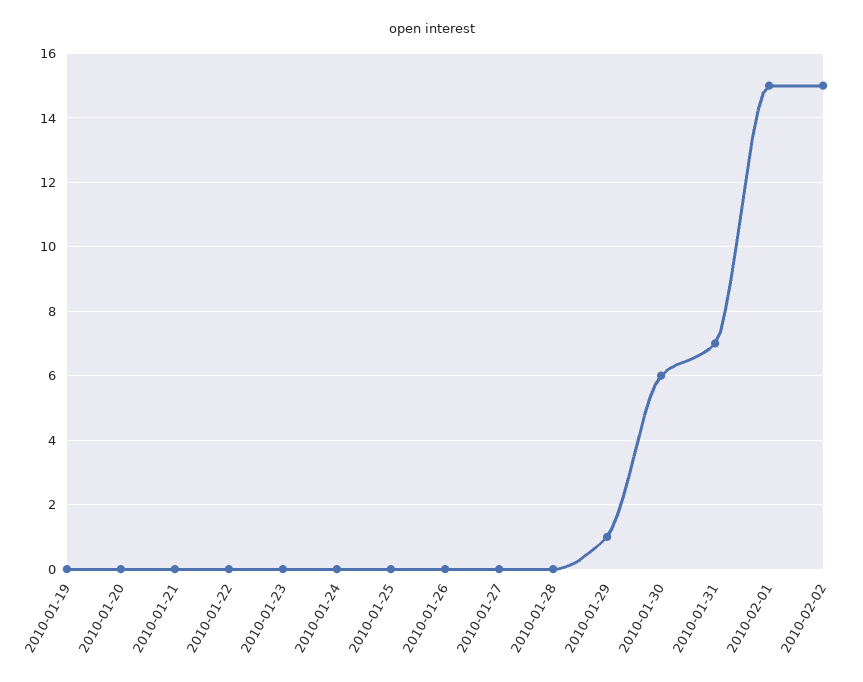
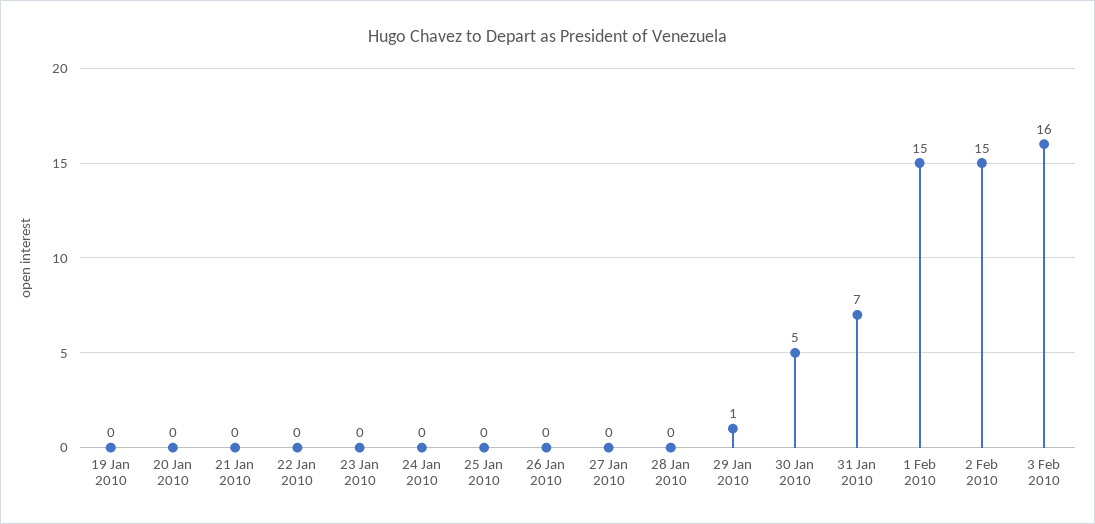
2010-01-30: 6 -> 5
3 Feb 2010: none -> 16

